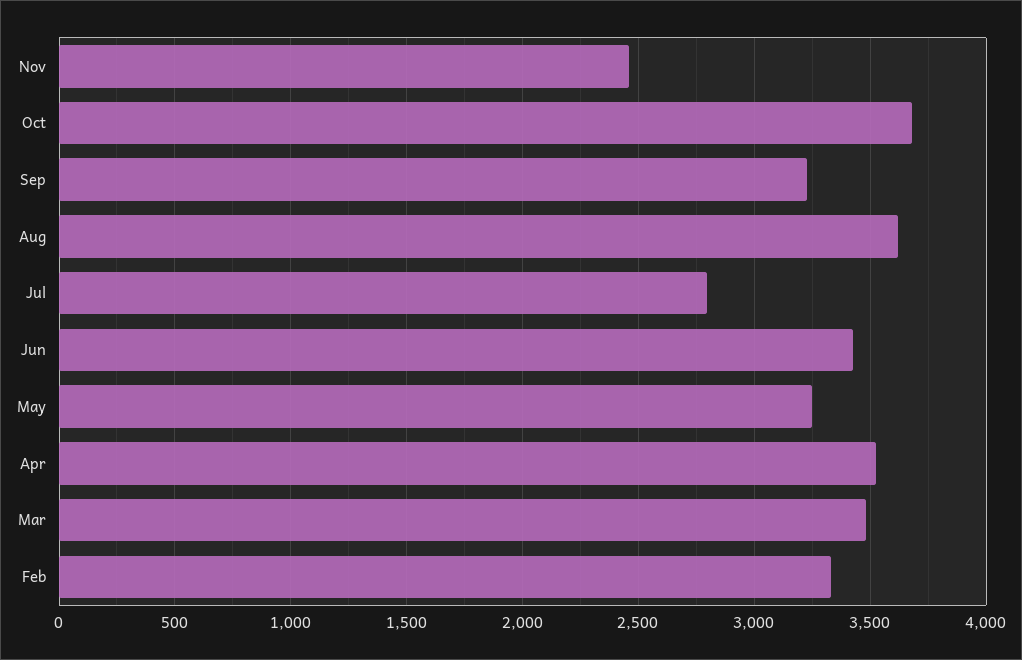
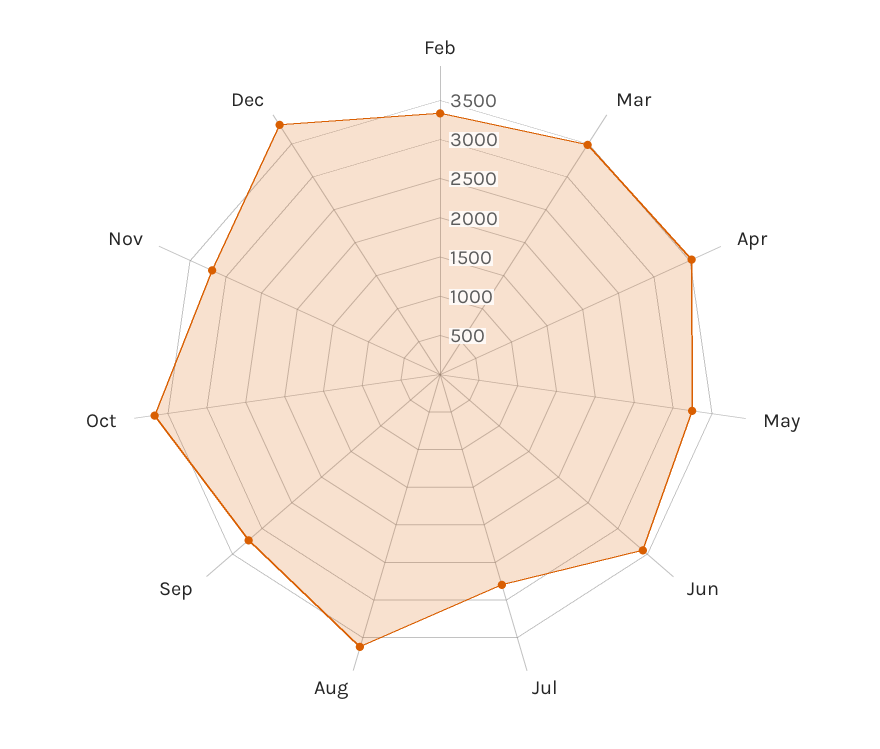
Nov: 2450 -> 3250
Dec: none -> 3750

